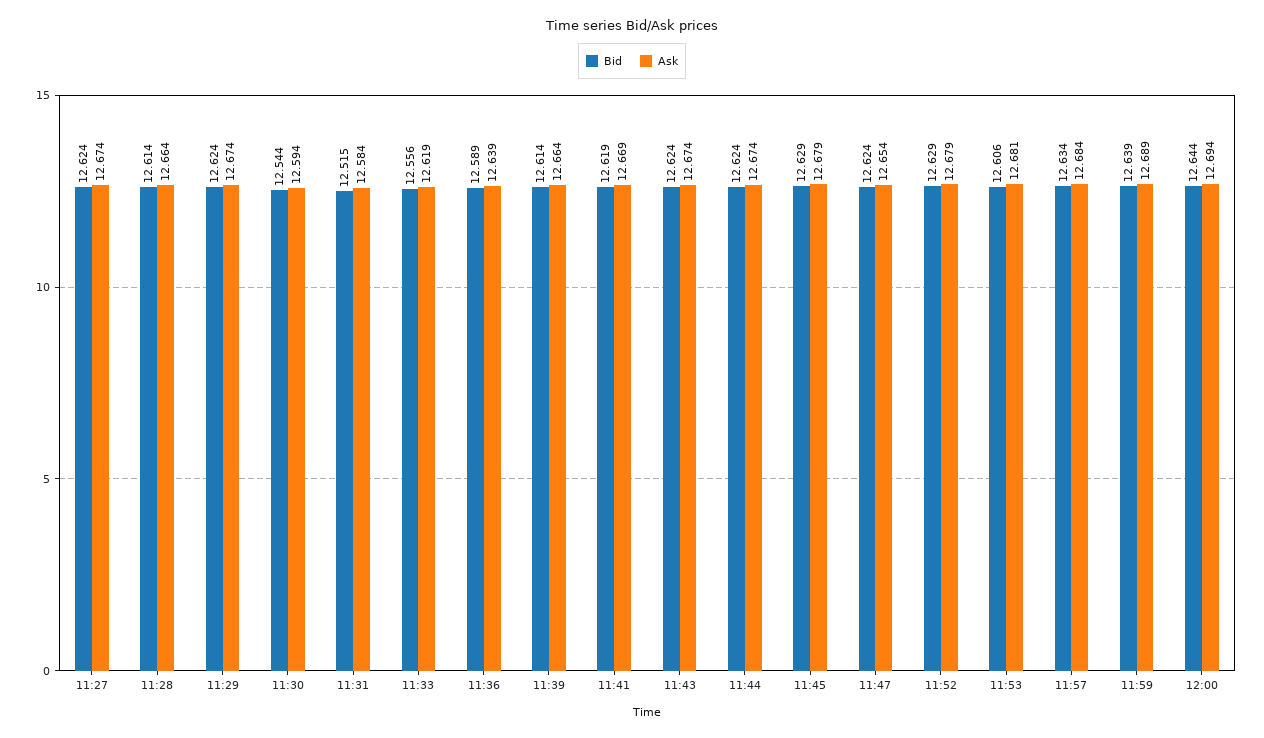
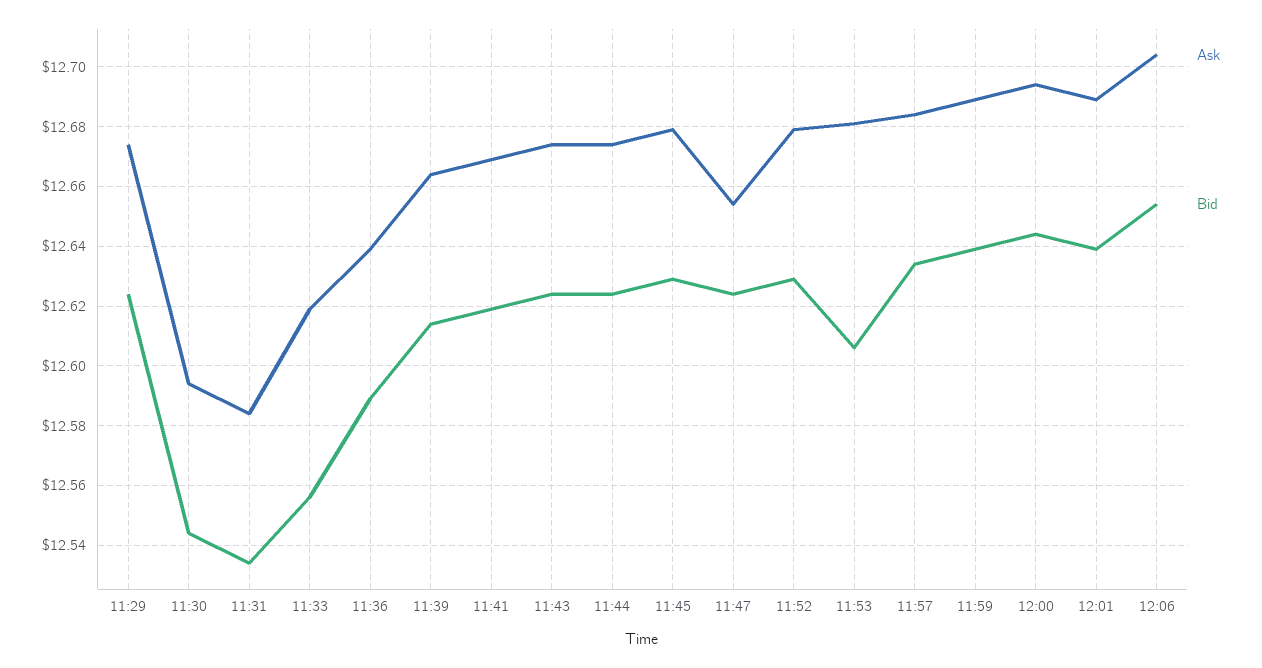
Bid, 11:27: 12.624 -> none
Ask, 11:27: 12.674 -> none
Bid, 11:28: 12.614 -> none
Ask, 11:28: 12.664 -> none
Bid, 11:31: 12.515 -> 12.535
Ask, 12:01: none -> 12.69
Bid, 12:01: none -> 12.64
Ask, 12:06: none -> 12.705
Bid, 12:06: none -> 12.655

